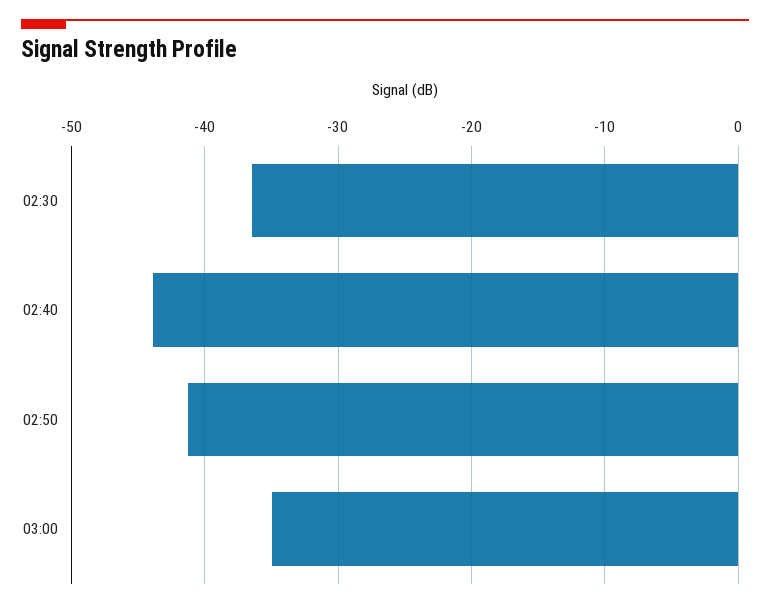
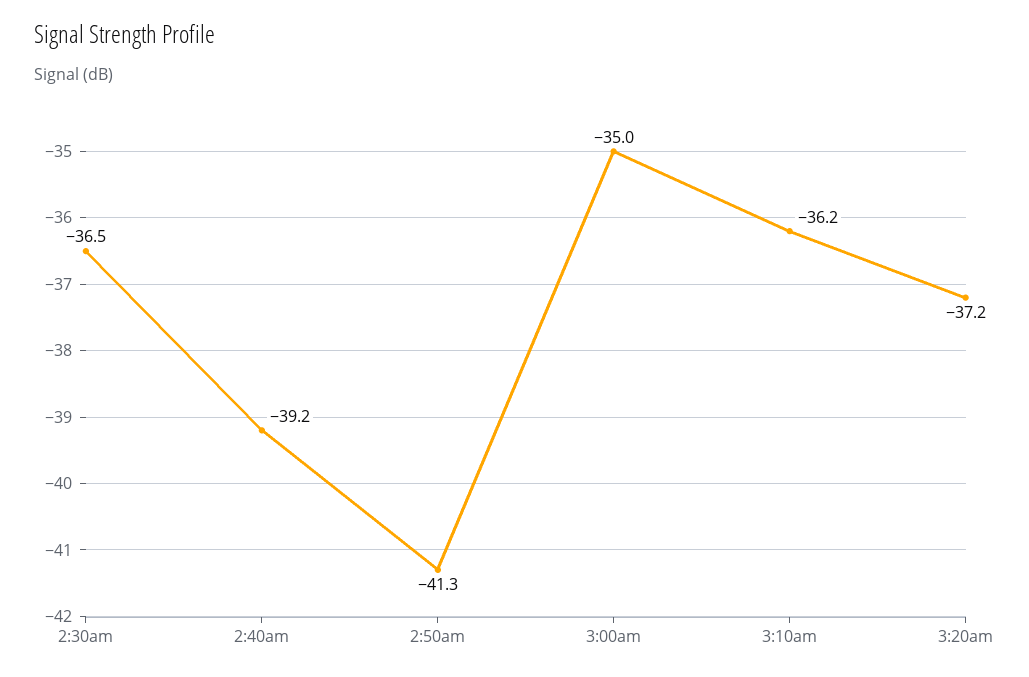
02:40: -44 -> -39.2
3:10am: none -> -36.2
3:20am: none -> -37.2

